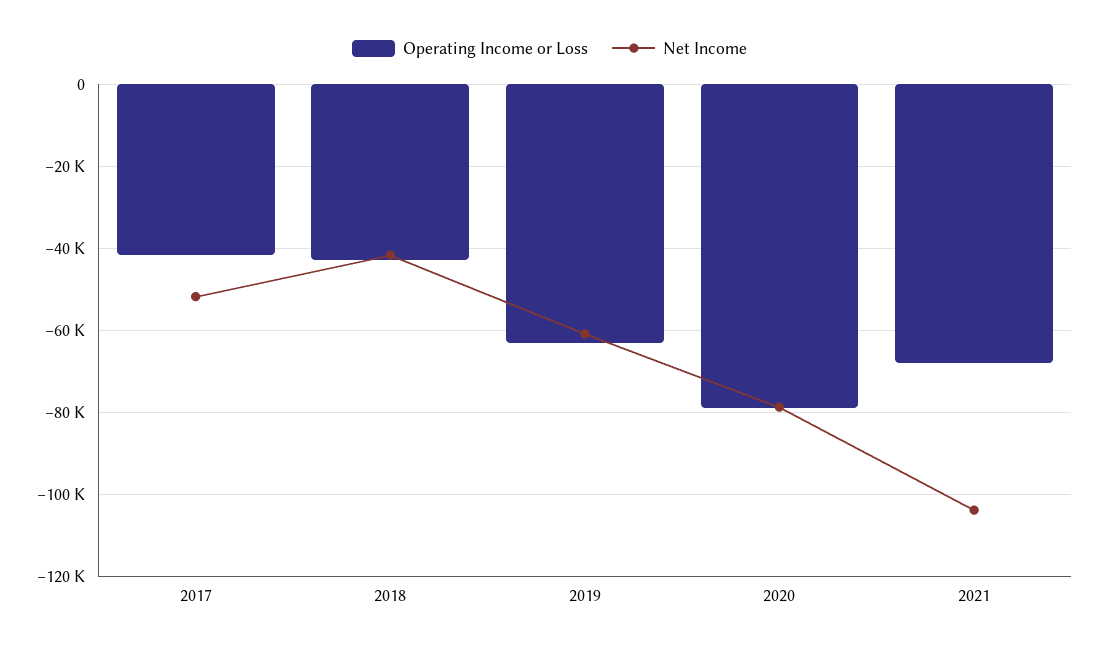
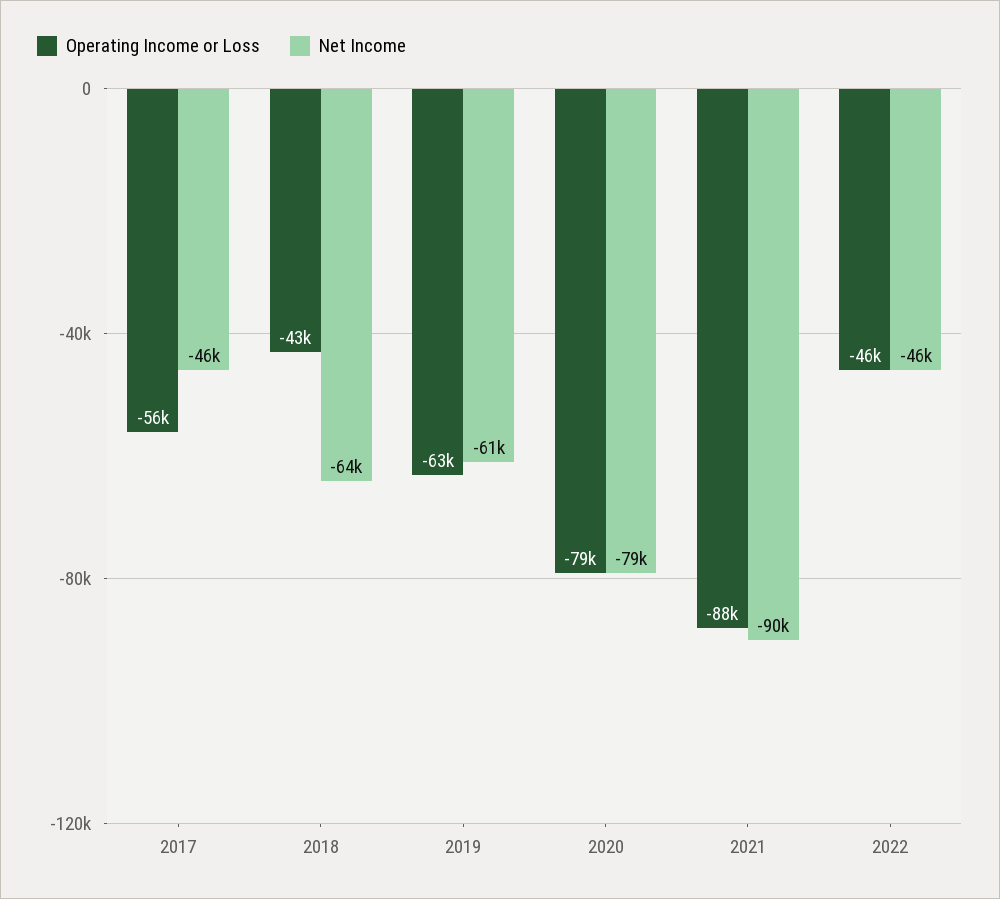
Operating Income or Loss, 2017: -42000 -> -56000
Net Income, 2017: -52000 -> -46000
Net Income, 2018: -42000 -> -64000
Operating Income or Loss, 2021: -68000 -> -88000
Net Income, 2021: -104000 -> -90000
Operating Income or Loss, 2022: none -> -46000
Net Income, 2022: none -> -46000

